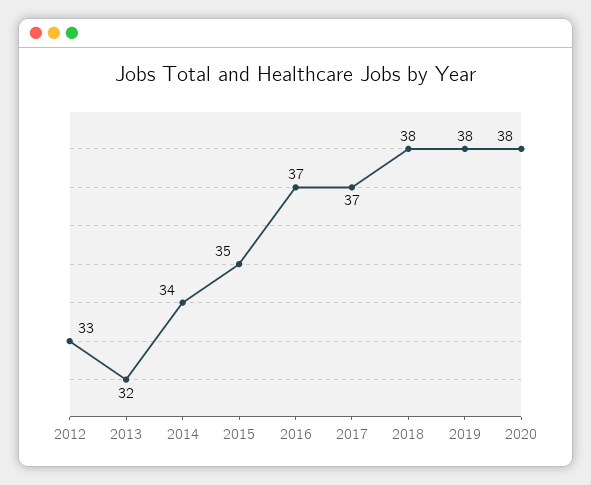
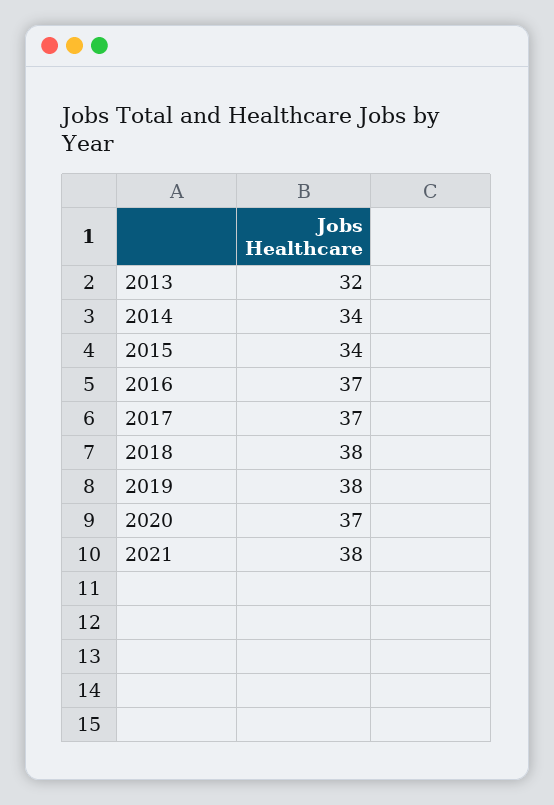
2012: 33 -> none
2015: 35 -> 34
2020: 38 -> 37
2021: none -> 38

